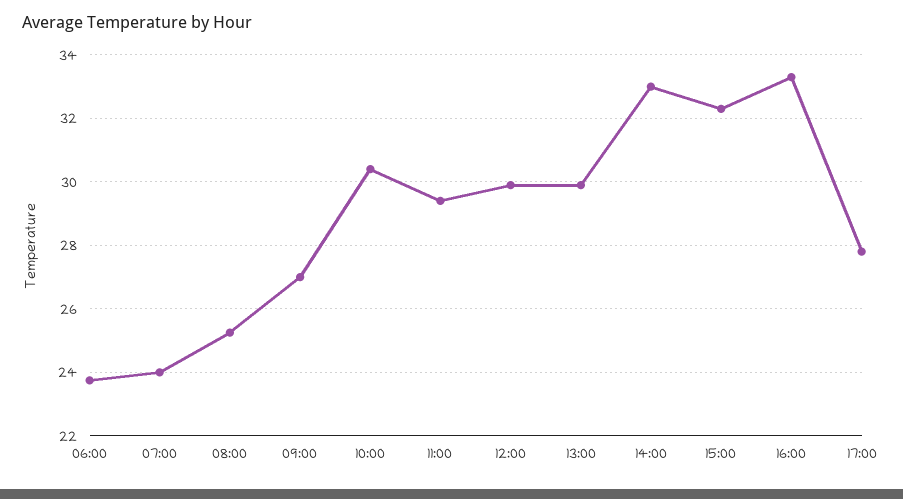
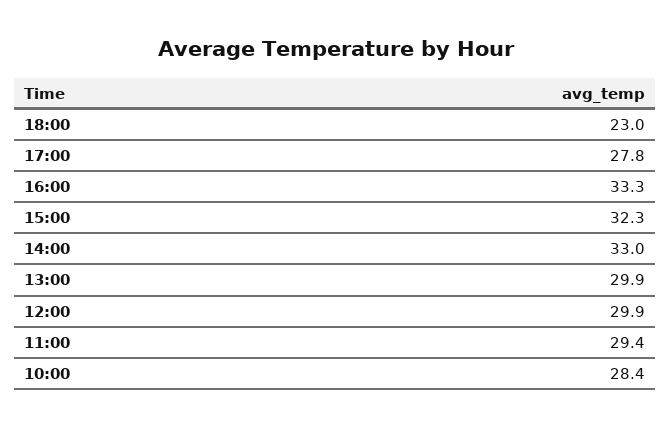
06:00: 23.8 -> none
07:00: 24 -> none
08:00: 25.2 -> none
09:00: 27 -> none
10:00: 30.4 -> 28.4
18:00: none -> 23

